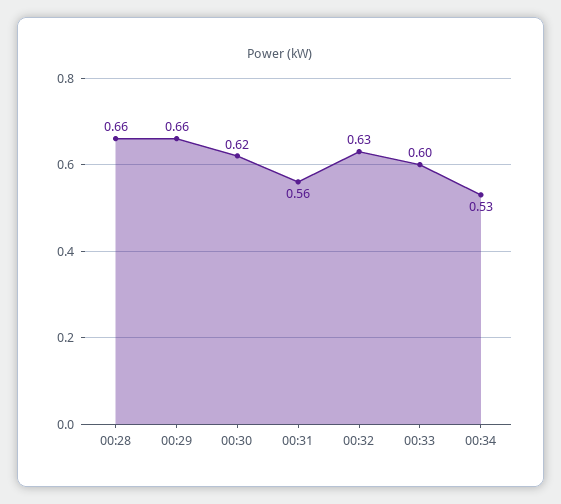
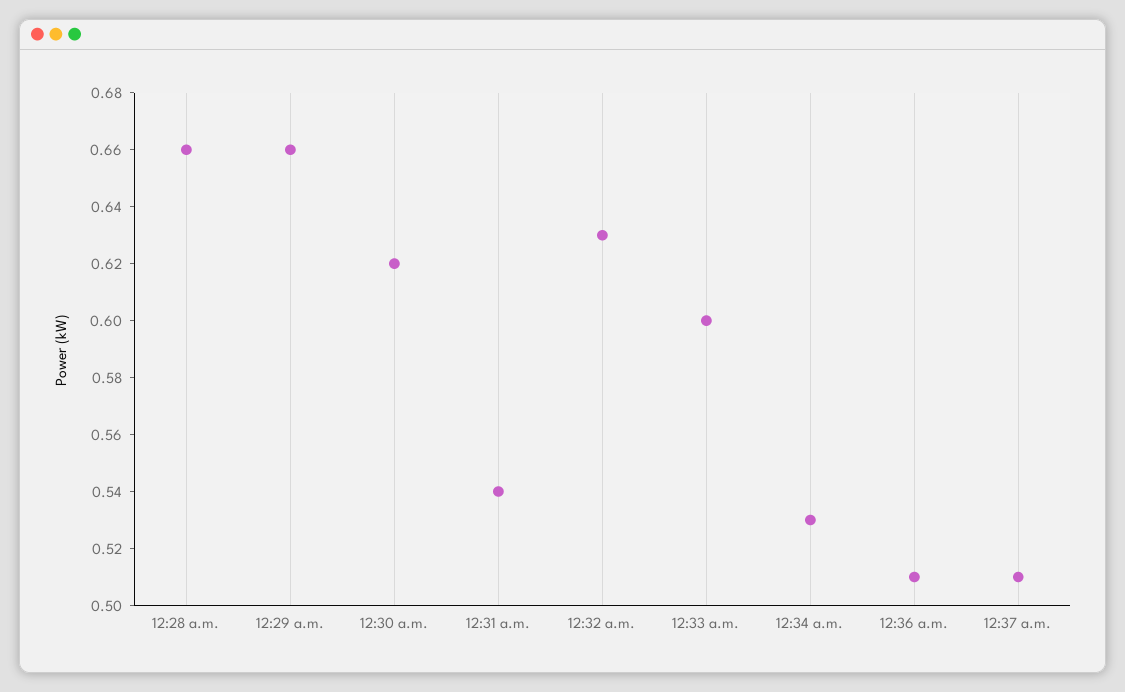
00:31: 0.56 -> 0.54
12:36 a.m.: none -> 0.51
12:37 a.m.: none -> 0.51

